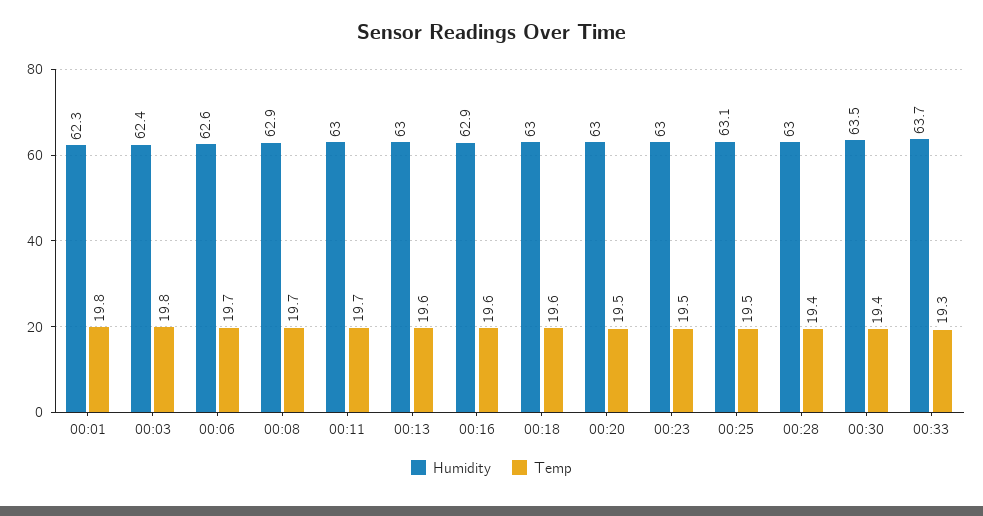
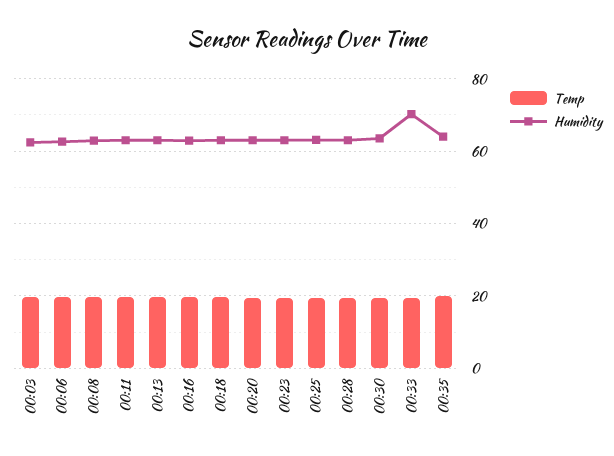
Humidity, 00:01: 62.3 -> none
Temp, 00:01: 19.8 -> none
Humidity, 00:33: 63.7 -> 70
Temp, 00:35: none -> 20
Humidity, 00:35: none -> 64

